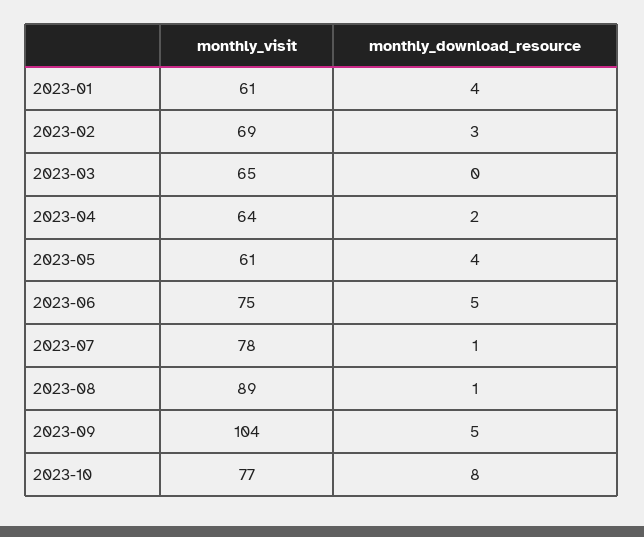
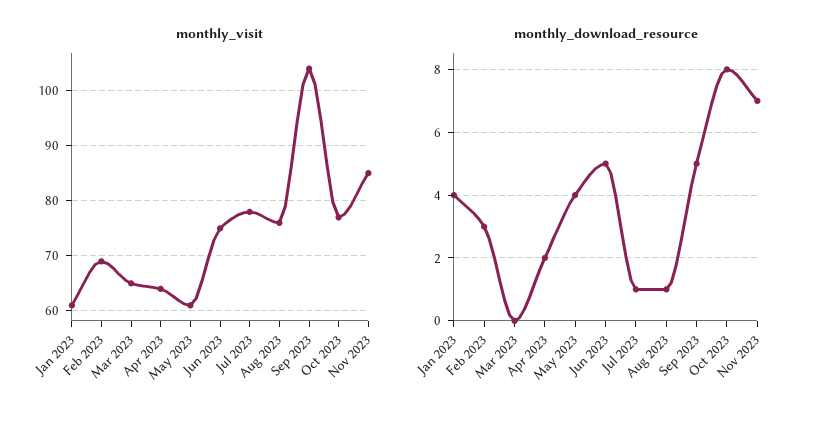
monthly_visit, 2023-08: 89 -> 75
monthly_visit, Nov 2023: none -> 85
monthly_download_resource, Nov 2023: none -> 7

